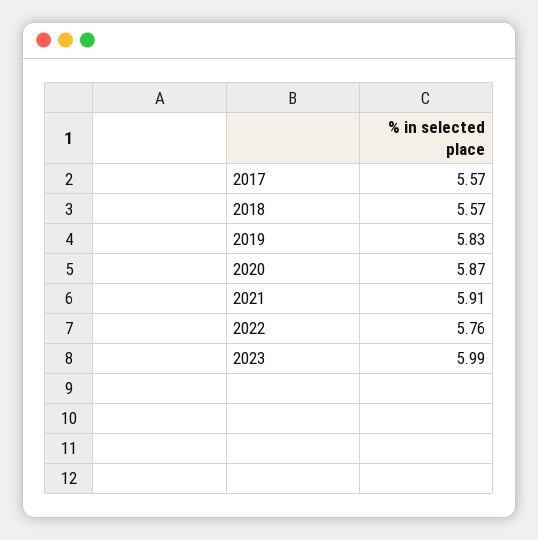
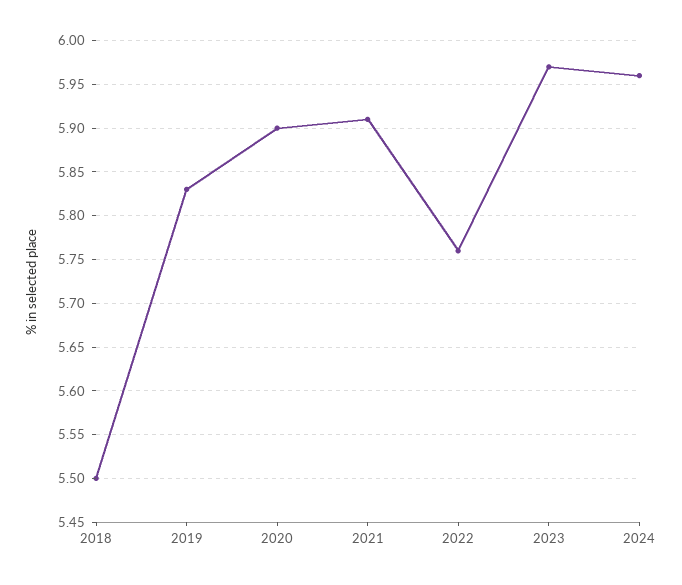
2017: 5.57 -> none
2018: 5.57 -> 5.5
2020: 5.87 -> 5.9
2023: 5.99 -> 5.97
2024: none -> 5.96

